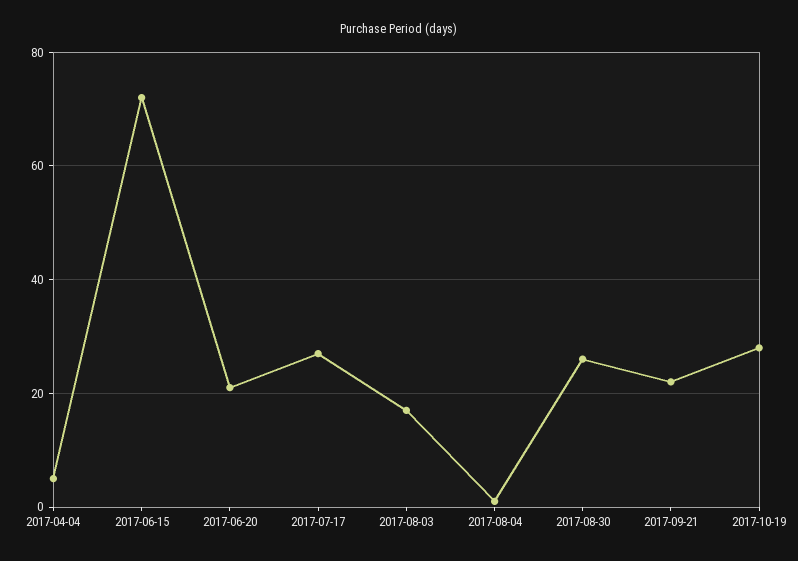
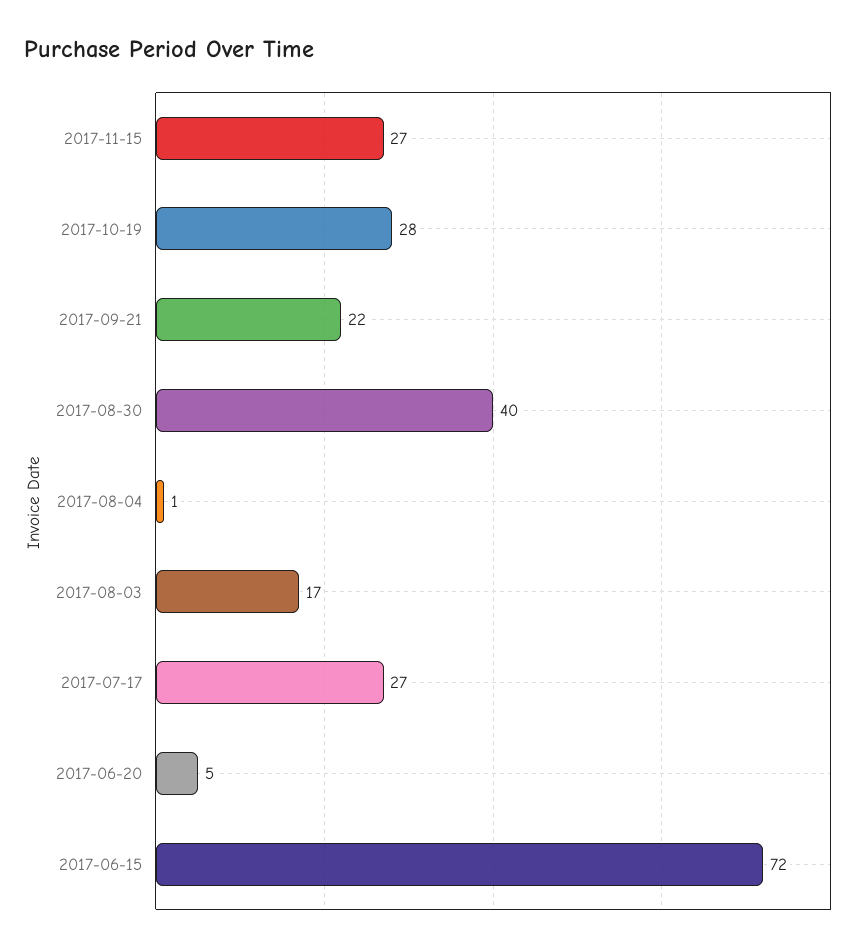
2017-04-04: 5 -> none
2017-06-20: 20 -> 5
2017-08-30: 25 -> 40
2017-11-15: none -> 27

